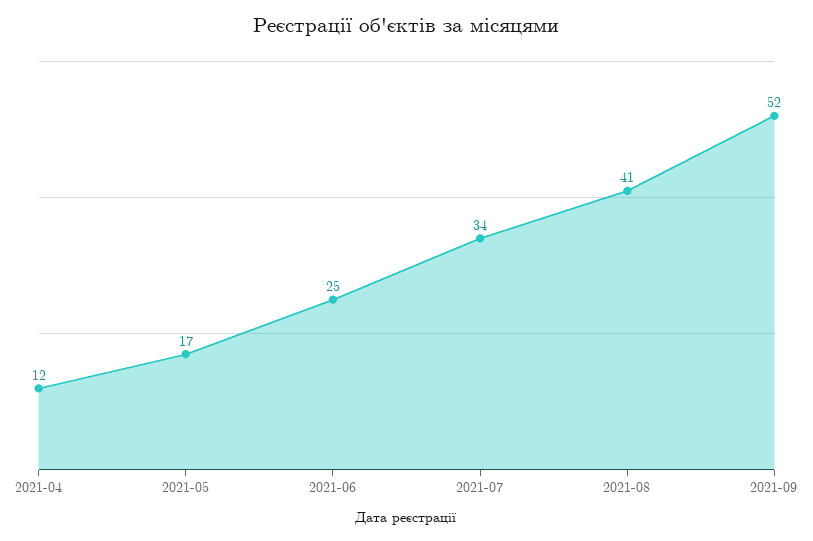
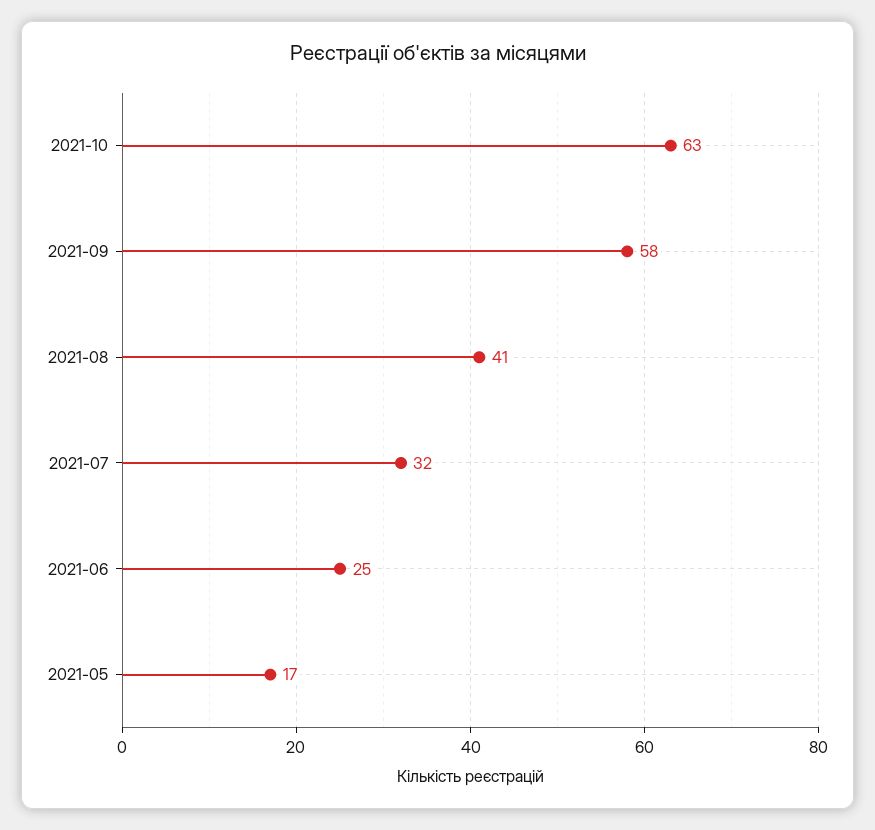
2021-04: 12 -> none
2021-07: 34 -> 32
2021-09: 52 -> 58
2021-10: none -> 63

